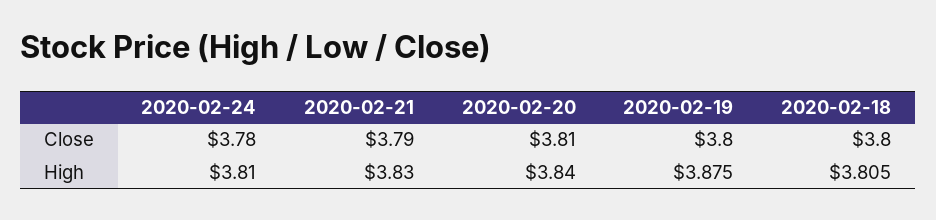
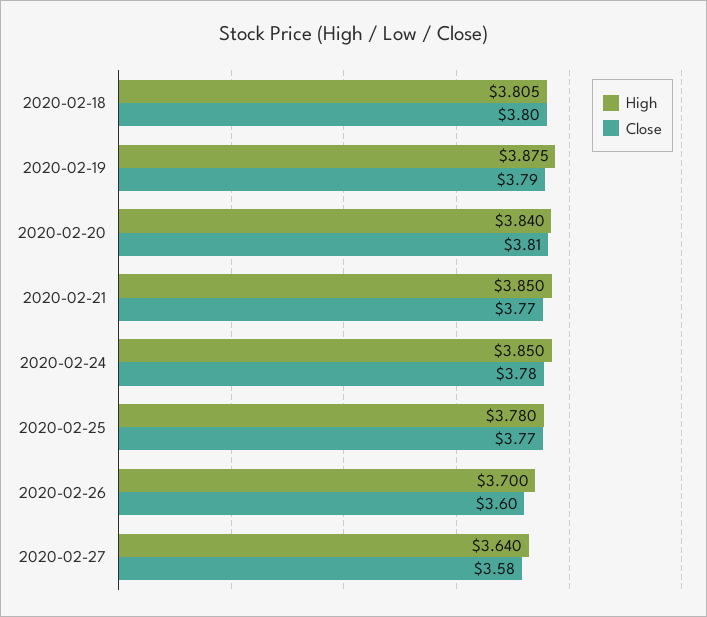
Close, 2020-02-21: 3.79 -> 3.77
Close, 2020-02-19: 3.8 -> 3.79
High, 2020-02-24: 3.81 -> 3.85
High, 2020-02-21: 3.83 -> 3.85
High, 2020-02-25: none -> 3.78
Close, 2020-02-25: none -> 3.77
High, 2020-02-26: none -> 3.7
Close, 2020-02-26: none -> 3.6
High, 2020-02-27: none -> 3.64
Close, 2020-02-27: none -> 3.58

